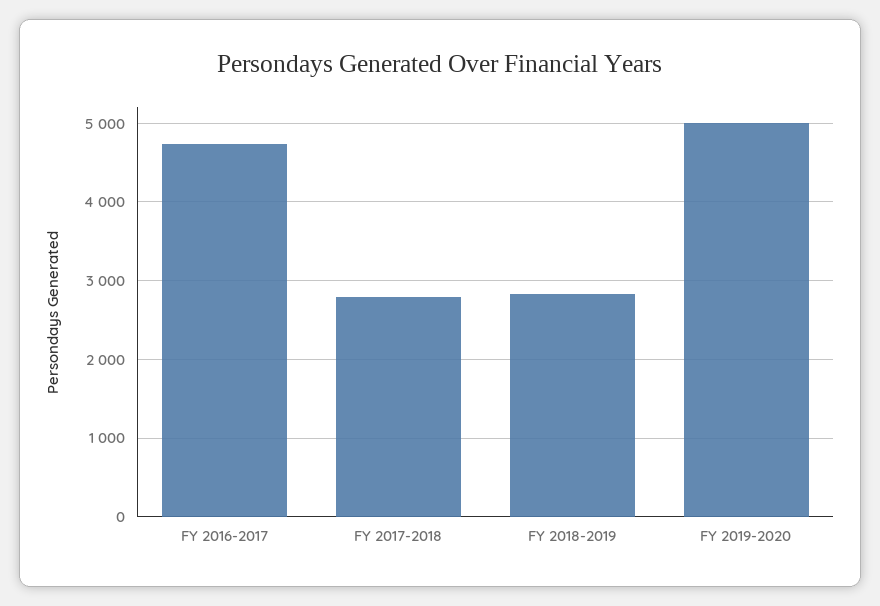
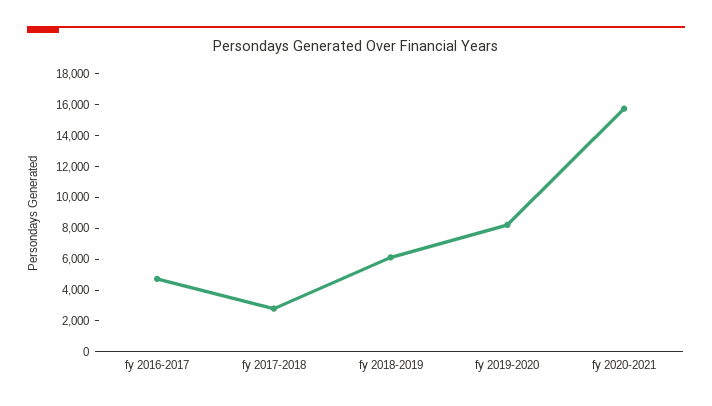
FY 2018-2019: 2800 -> 6000
FY 2019-2020: 5000 -> 8000
fy 2020-2021: none -> 16000

